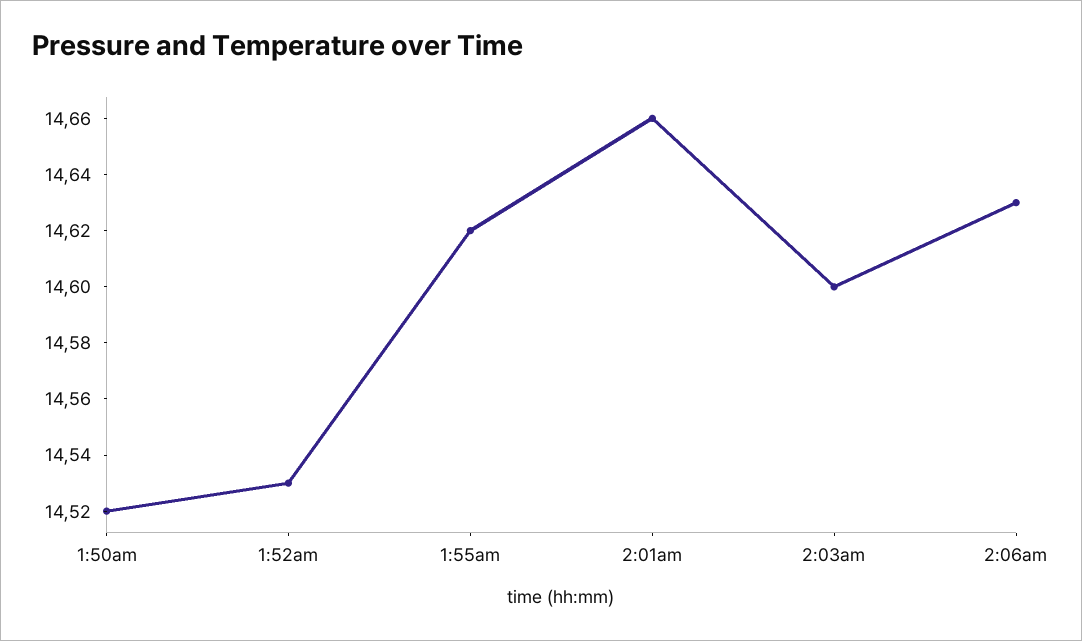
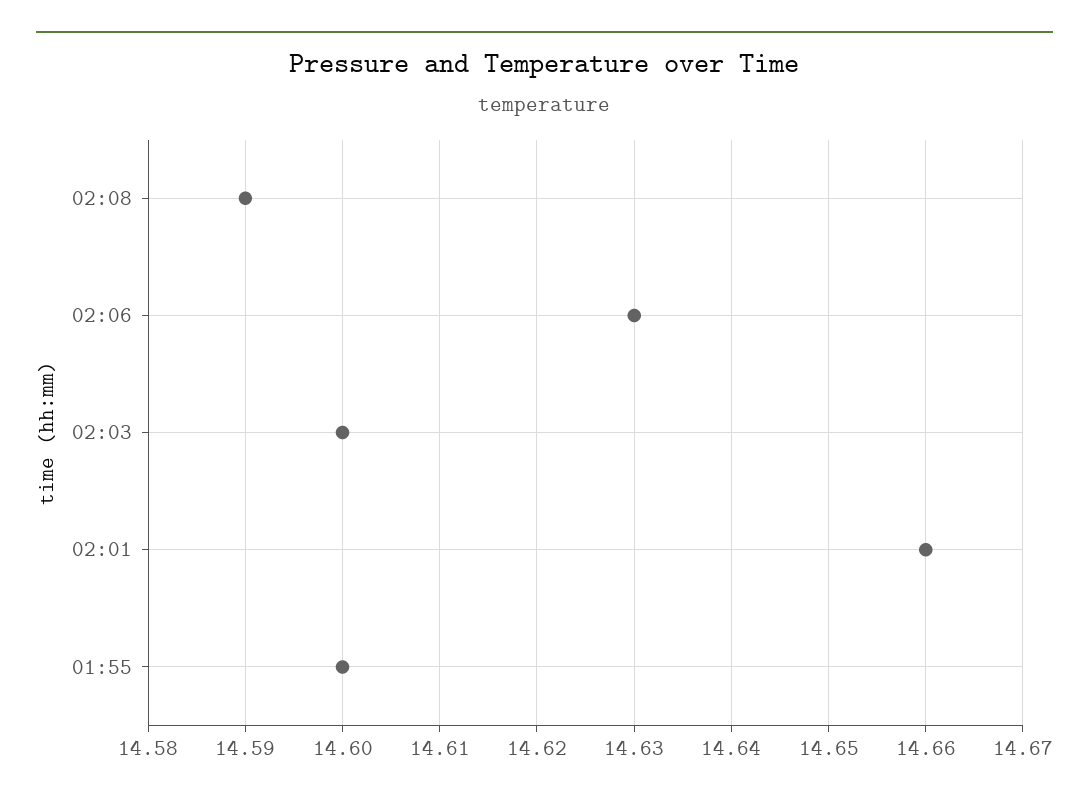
1:50am: 14.52 -> none
1:52am: 14.53 -> none
1:55am: 14.62 -> 14.6
02:08: none -> 14.59

